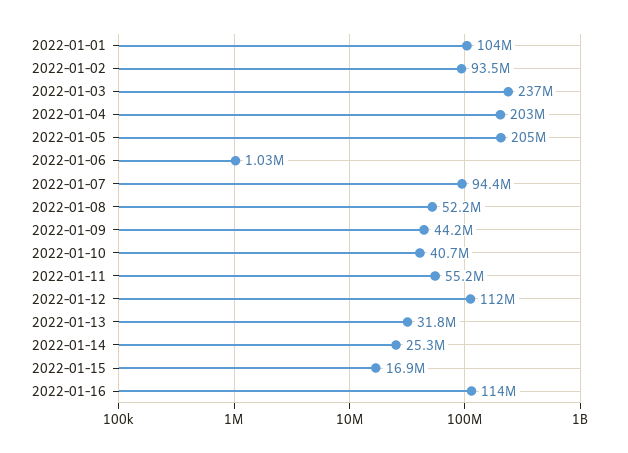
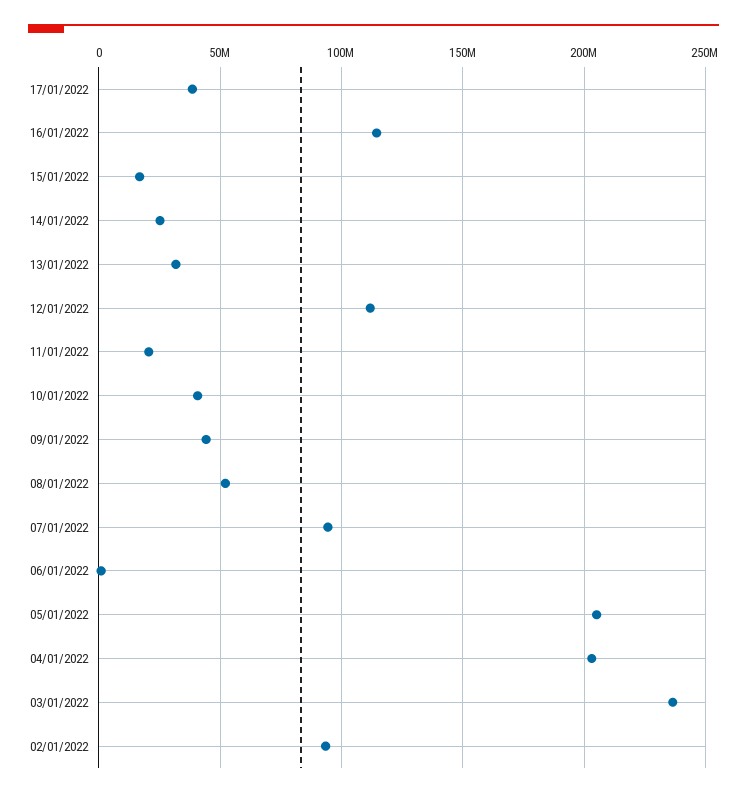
2022-01-01: 104000000 -> none
2022-01-11: 55200000 -> 20000000
17/01/2022: none -> 40000000

